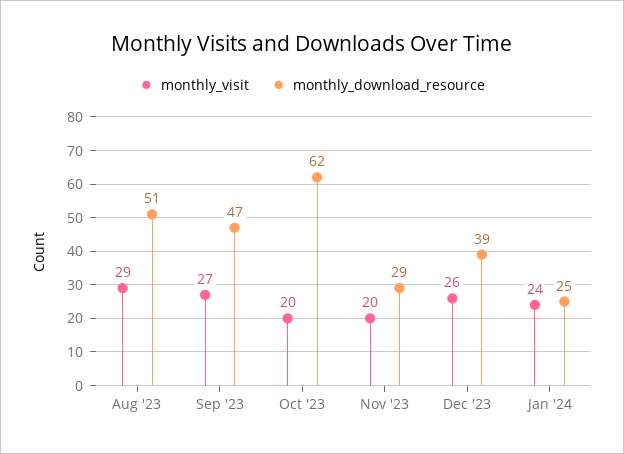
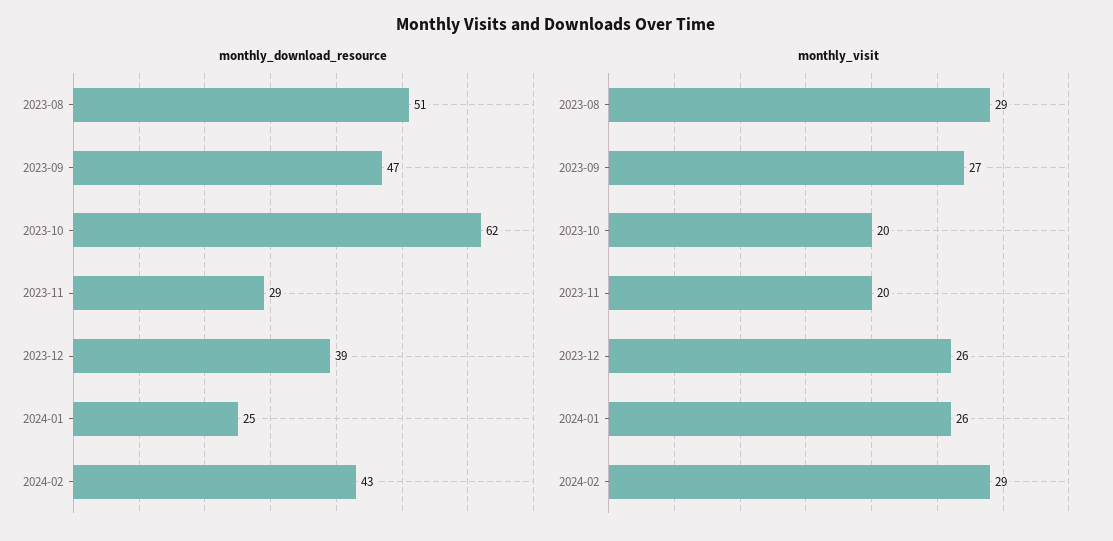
monthly_visit, Jan '24: 24 -> 26
monthly_download_resource, 2024-02: none -> 43
monthly_visit, 2024-02: none -> 29

